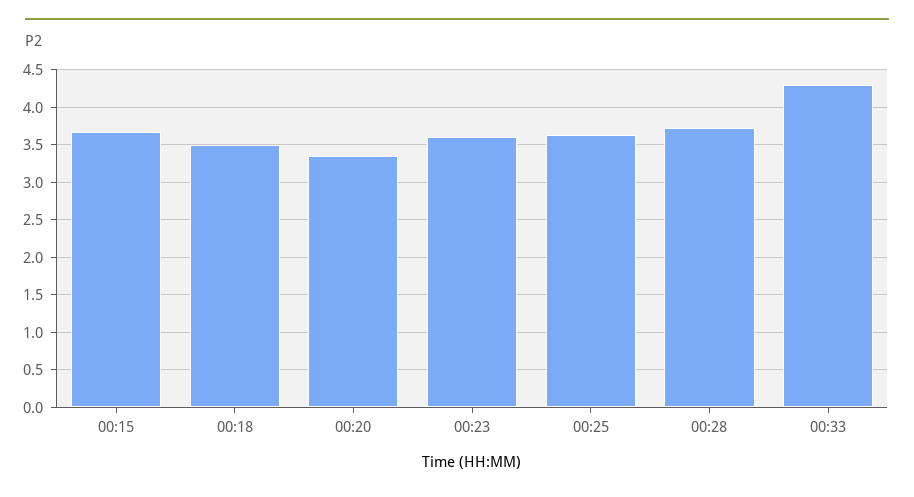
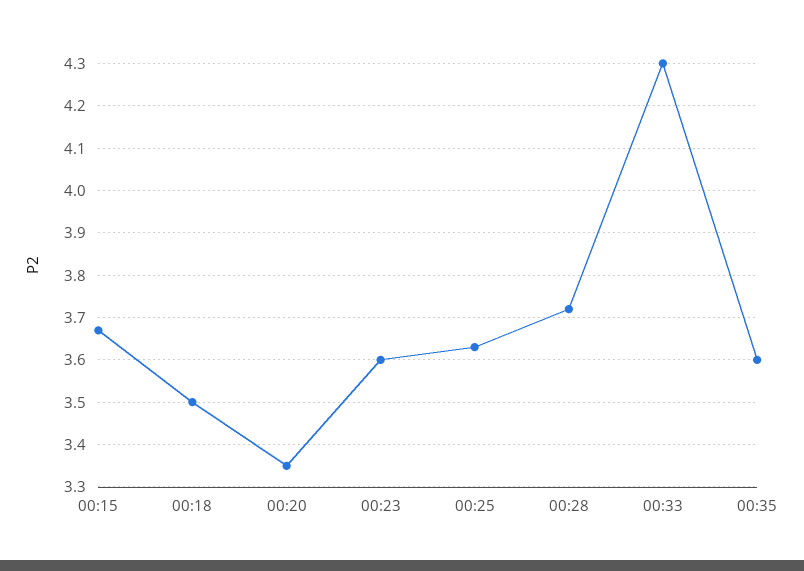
00:35: none -> 3.6

